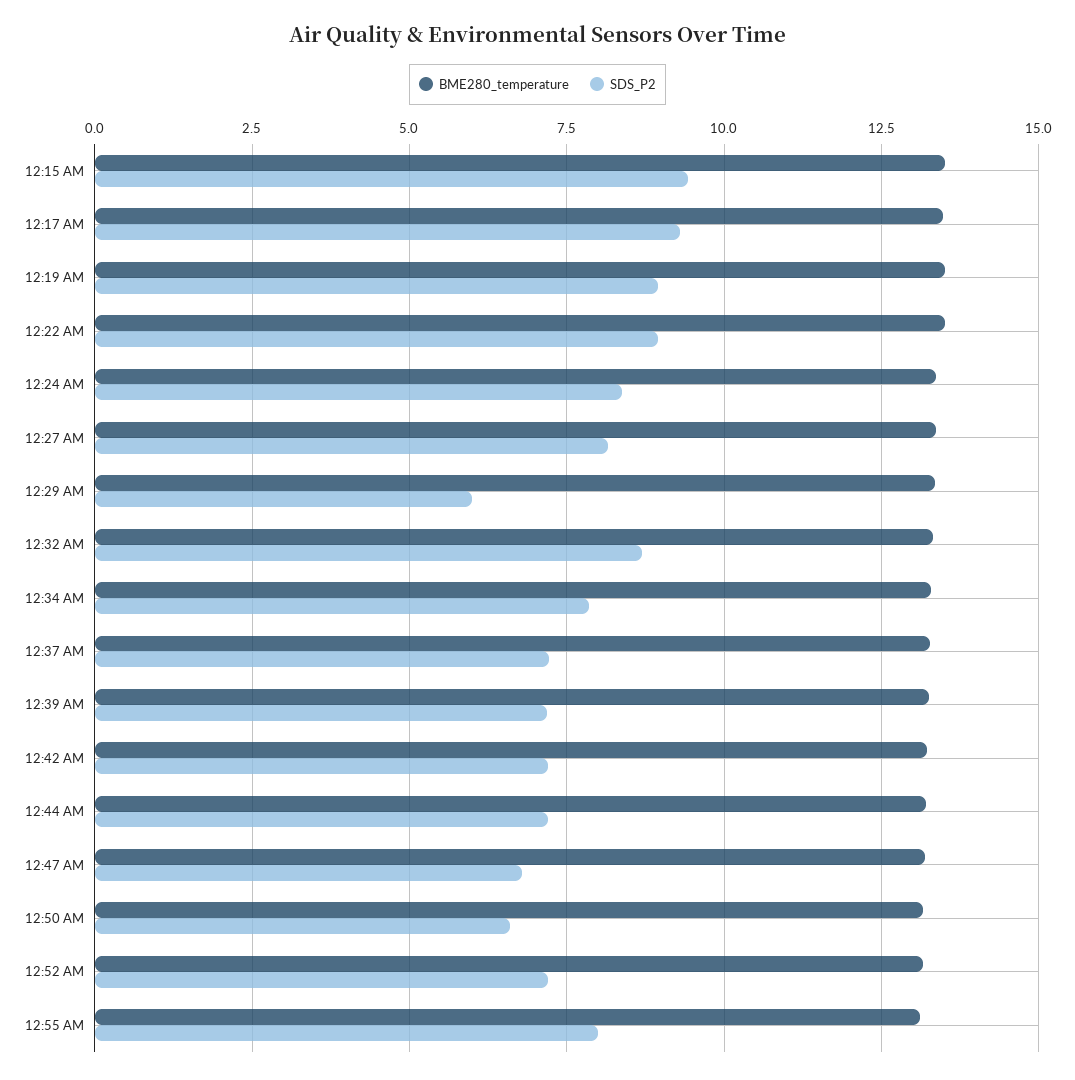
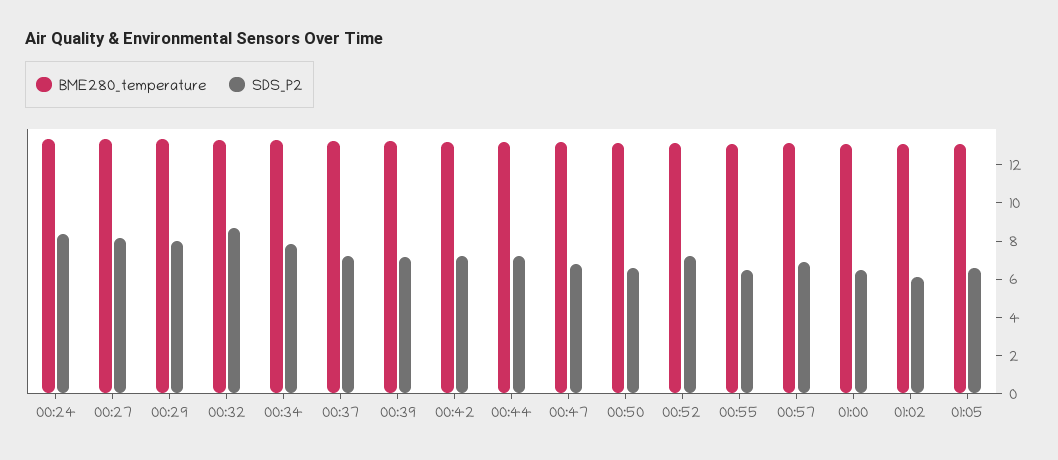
BME280_temperature, 12:15 AM: 13.5 -> none
SDS_P2, 12:15 AM: 9.5 -> none
BME280_temperature, 12:17 AM: 13.5 -> none
SDS_P2, 12:17 AM: 9.25 -> none
BME280_temperature, 12:19 AM: 13.5 -> none
SDS_P2, 12:19 AM: 9 -> none
BME280_temperature, 12:22 AM: 13.5 -> none
SDS_P2, 12:22 AM: 9 -> none
SDS_P2, 12:29 AM: 6 -> 8
SDS_P2, 12:55 AM: 8 -> 6.5
BME280_temperature, 00:57: none -> 13
SDS_P2, 00:57: none -> 7
BME280_temperature, 01:00: none -> 13
SDS_P2, 01:00: none -> 6.5
BME280_temperature, 01:02: none -> 13
SDS_P2, 01:02: none -> 6
BME280_temperature, 01:05: none -> 13
SDS_P2, 01:05: none -> 6.5

